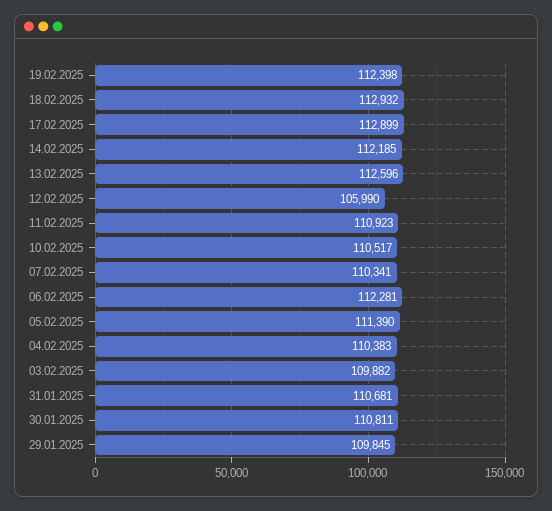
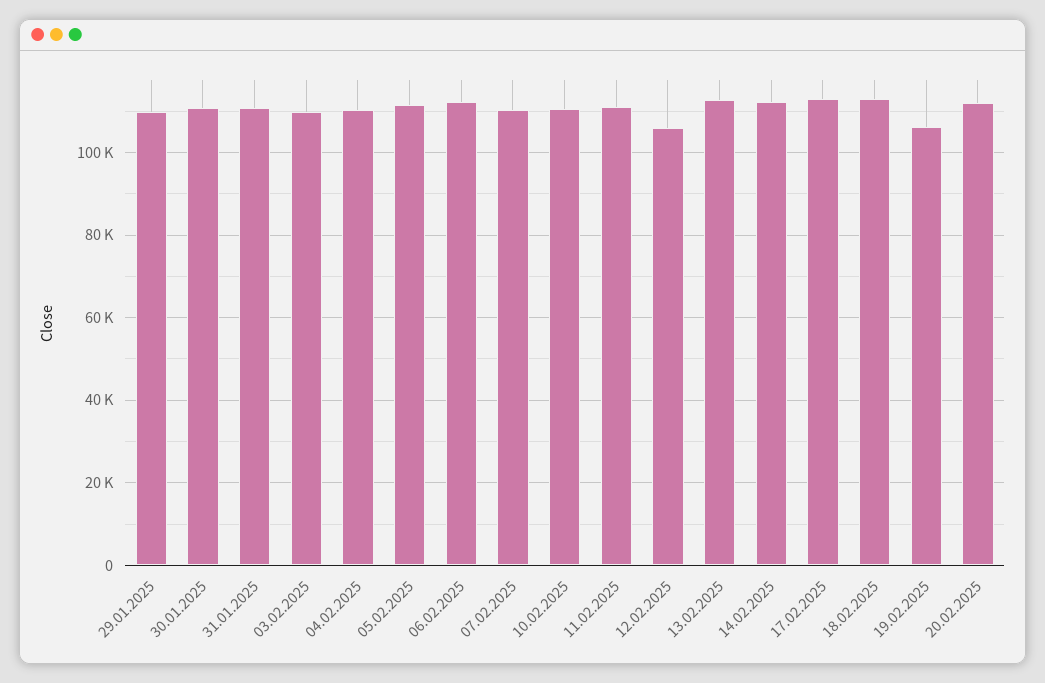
19.02.2025: 112398 -> 106000
20.02.2025: none -> 112000

